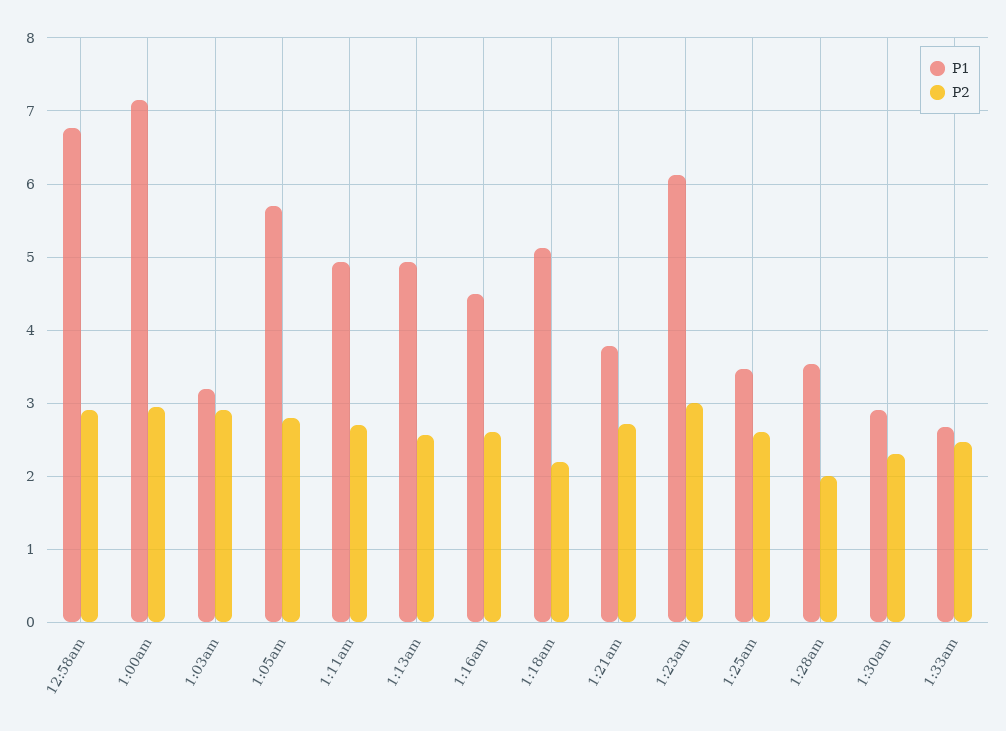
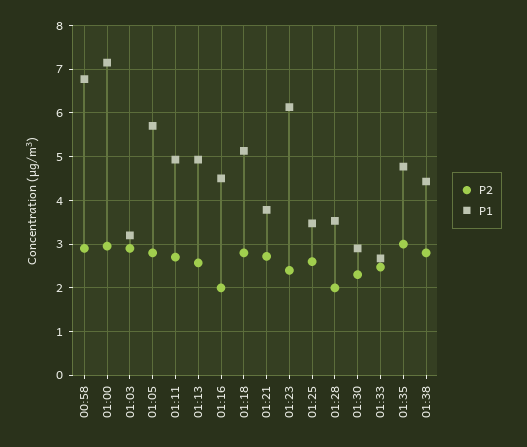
P2, 1:16am: 2.6 -> 2
P2, 1:18am: 2.2 -> 2.8
P2, 1:23am: 3 -> 2.4
P2, 01:35: none -> 3
P1, 01:35: none -> 4.8
P2, 01:38: none -> 2.8
P1, 01:38: none -> 4.4

